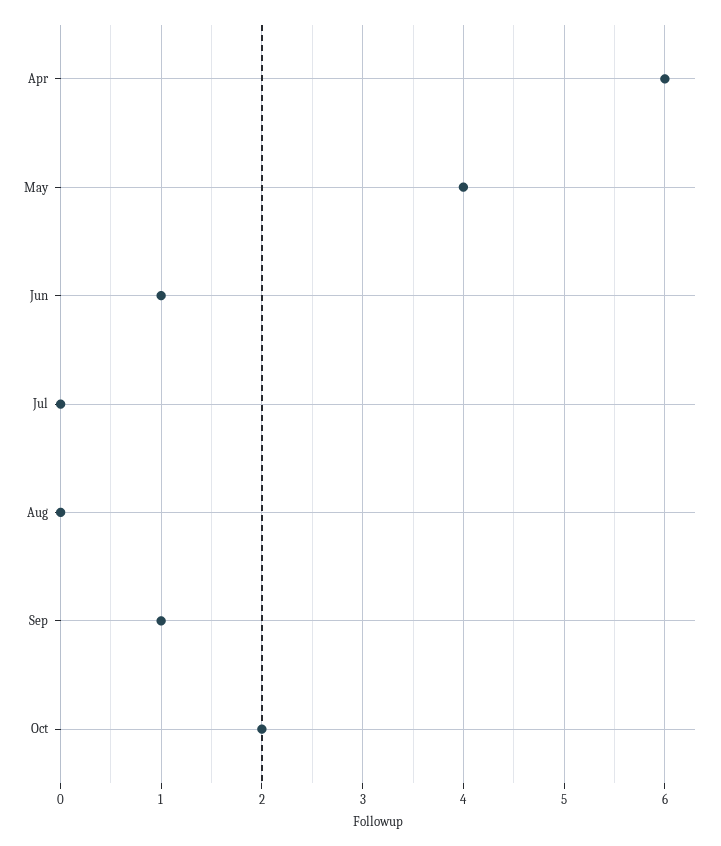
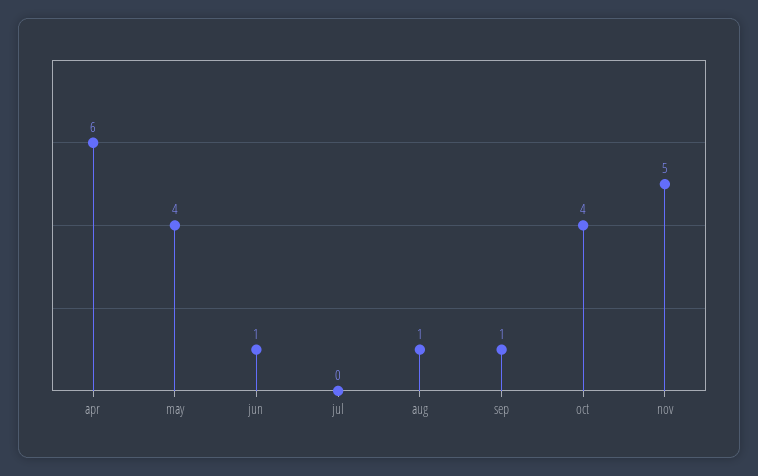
Aug: 0 -> 1
Oct: 2 -> 4
nov: none -> 5

